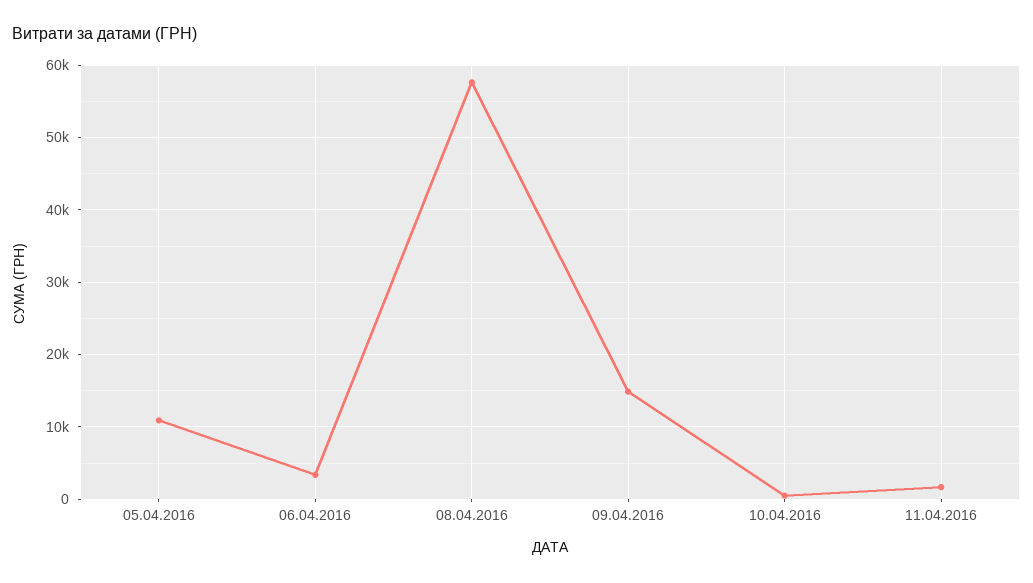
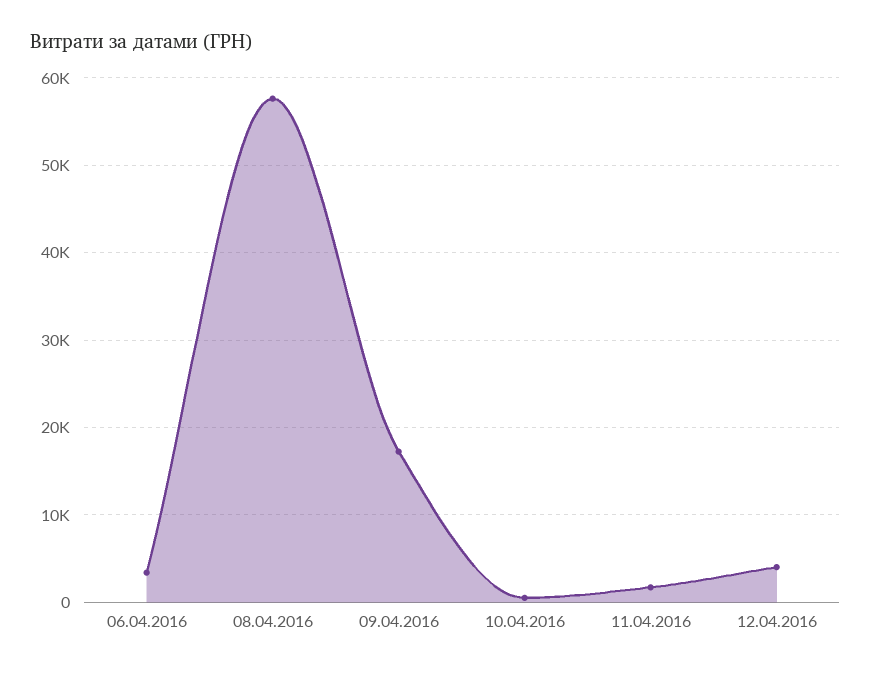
05.04.2016: 11000 -> none
09.04.2016: 15000 -> 17000
12.04.2016: none -> 4000

